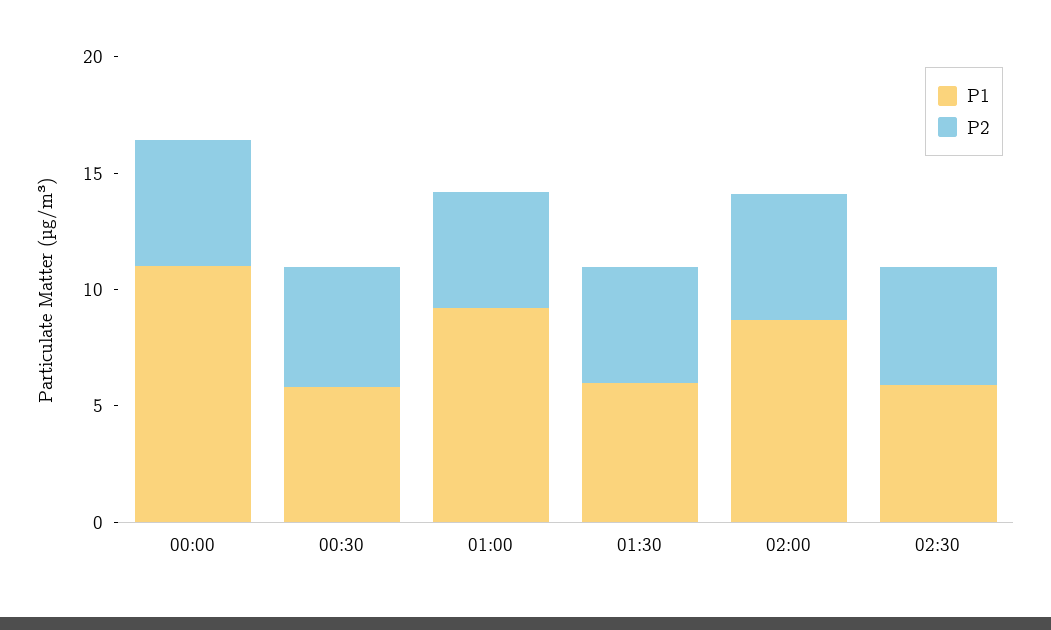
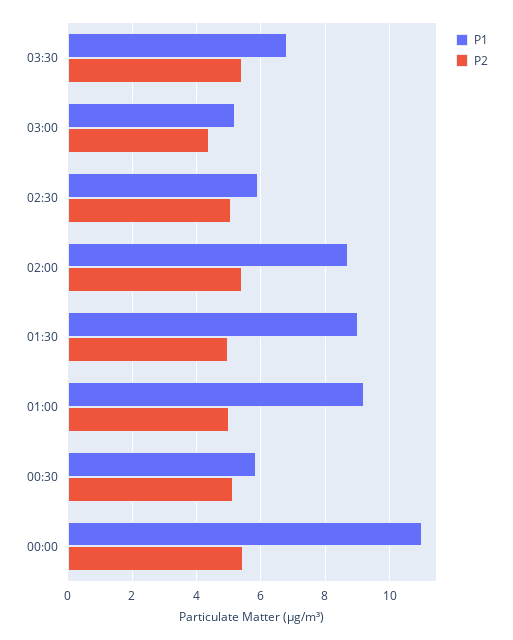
P1, 01:30: 6 -> 9
P1, 03:30: none -> 6.8
P2, 03:30: none -> 5.4
P1, 03:00: none -> 5.2
P2, 03:00: none -> 4.4

